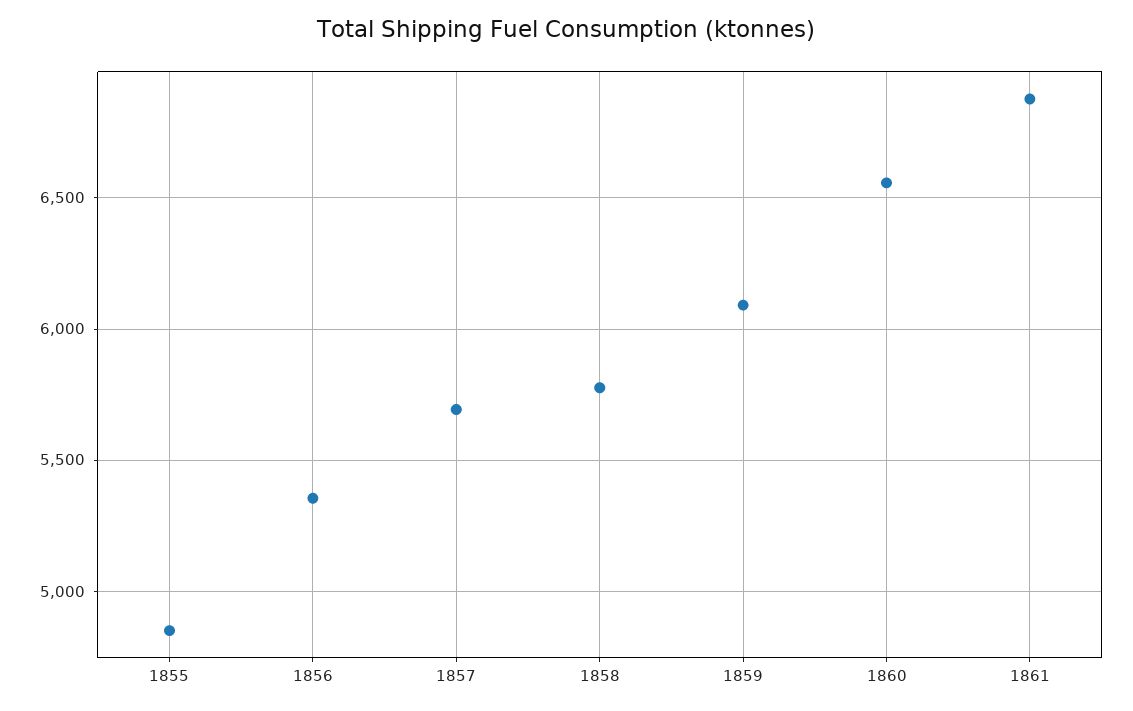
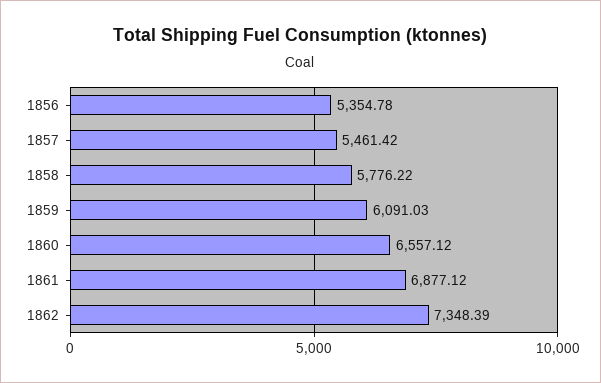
1855: 4850 -> none
1857: 5700 -> 5461.42
1862: none -> 7348.39

